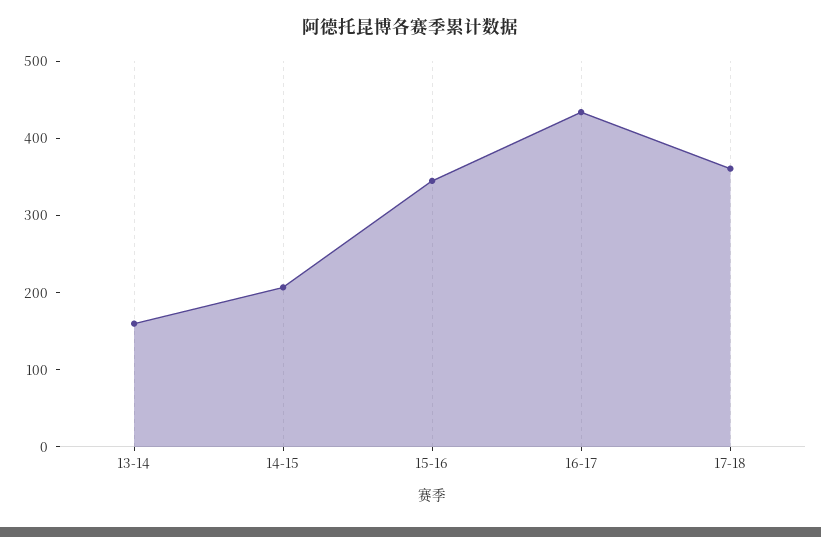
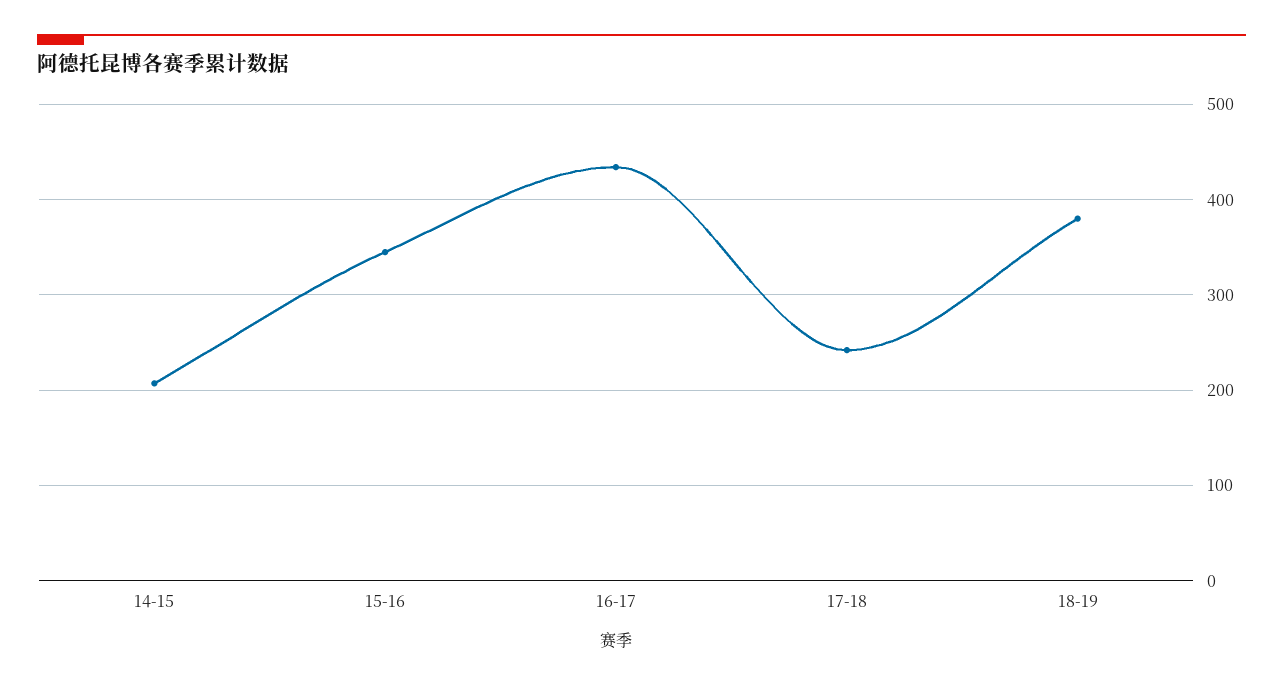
13-14: 160 -> none
17-18: 360 -> 240
18-19: none -> 380

